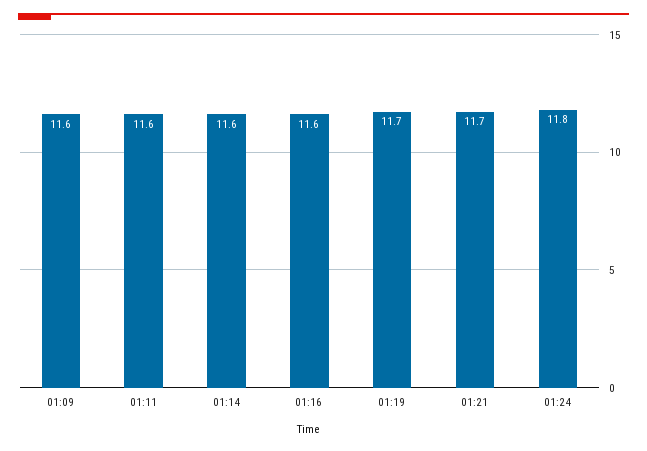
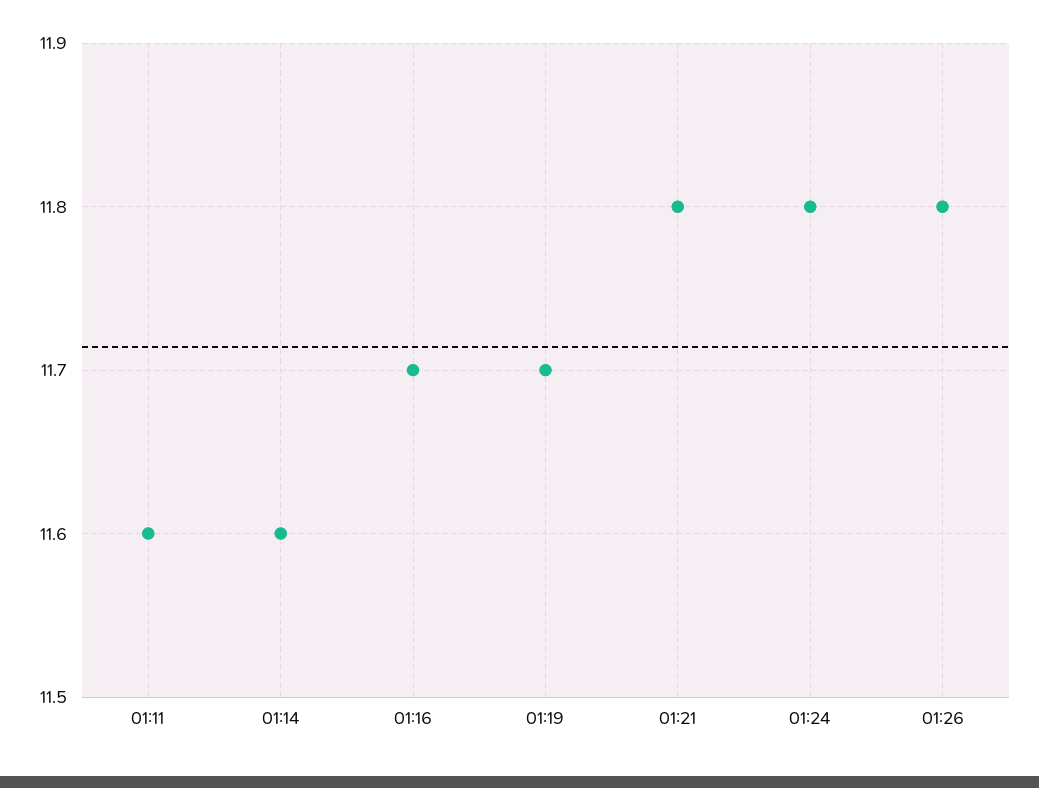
01:09: 11.6 -> none
01:16: 11.6 -> 11.7
01:21: 11.7 -> 11.8
01:26: none -> 11.8

